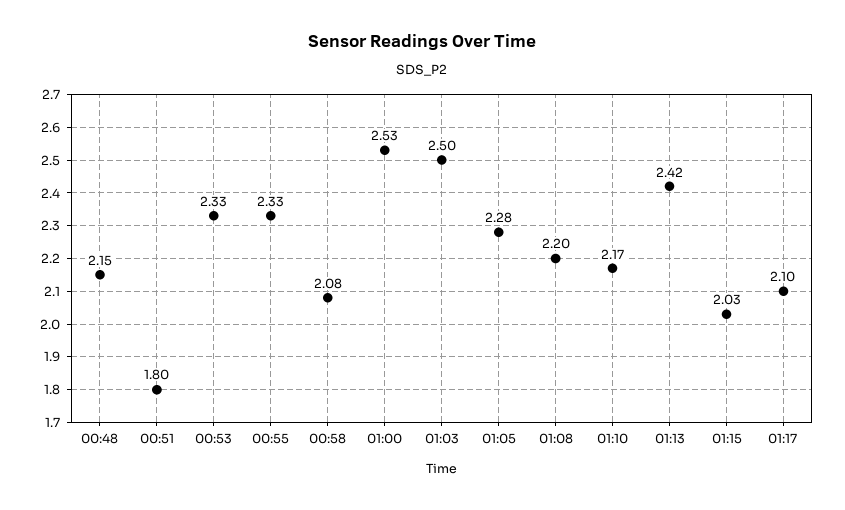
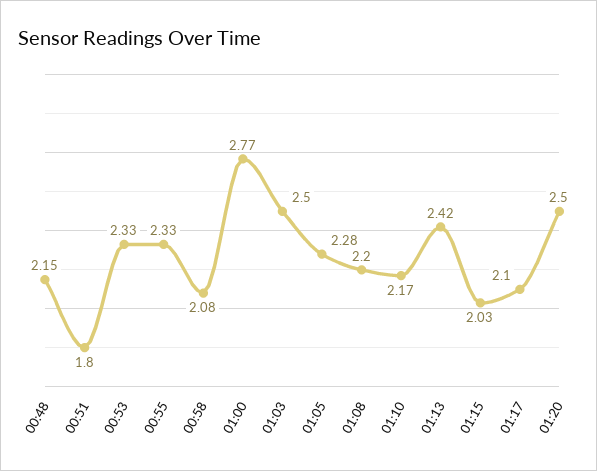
01:00: 2.53 -> 2.77
01:20: none -> 2.5

